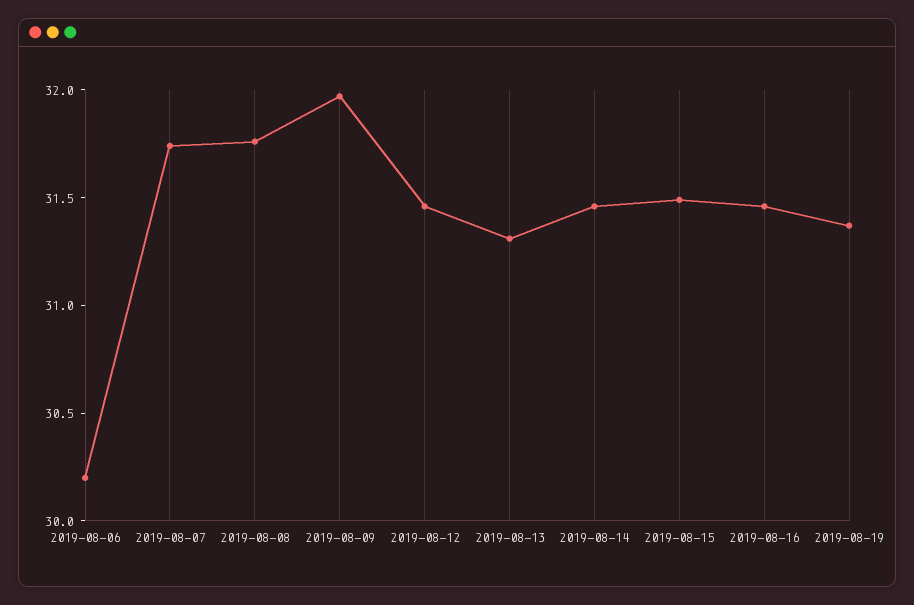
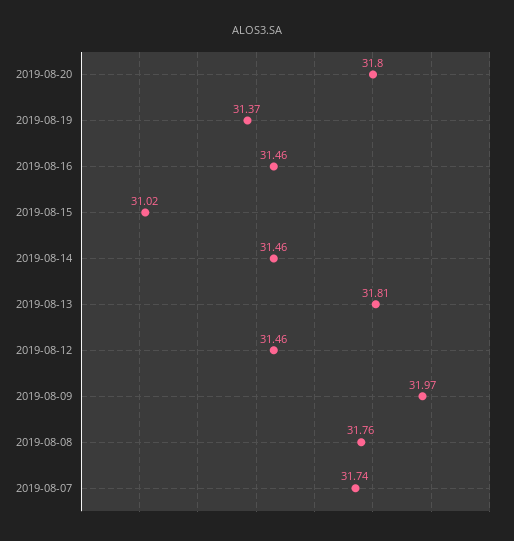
2019-08-06: 30.2 -> none
2019-08-13: 31.3 -> 31.81
2019-08-15: 31.5 -> 31.02
2019-08-20: none -> 31.8

